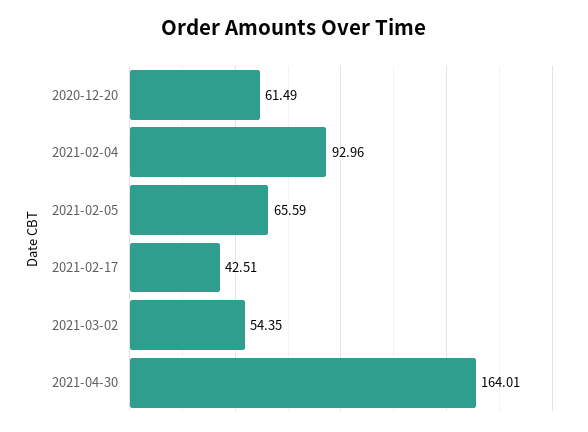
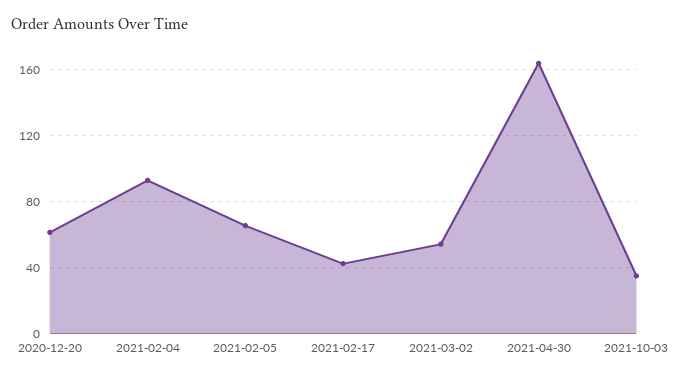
2021-10-03: none -> 35

